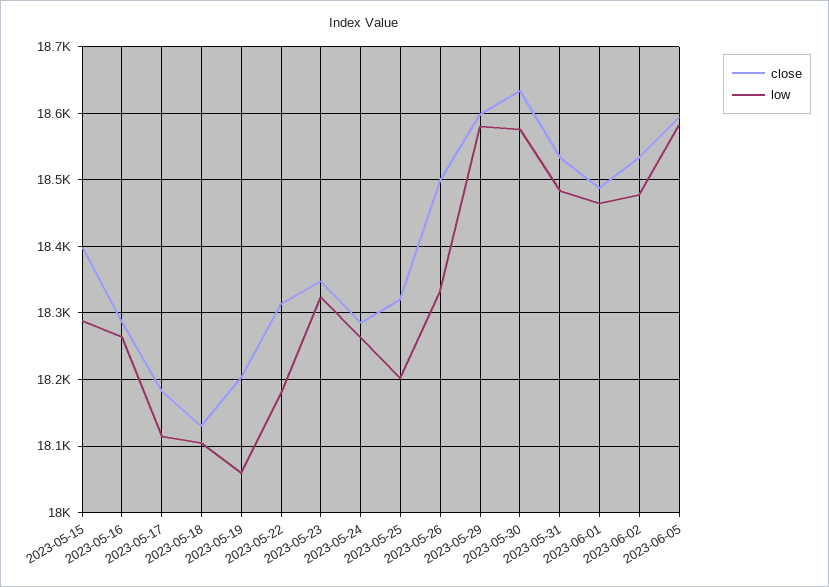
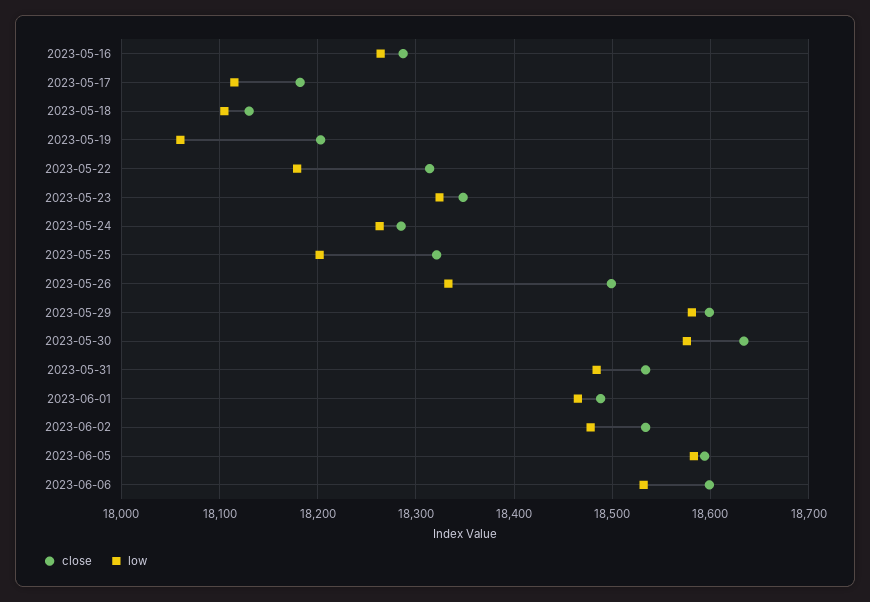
close, 2023-05-15: 18400 -> none
low, 2023-05-15: 18290 -> none
close, 2023-06-06: none -> 18600
low, 2023-06-06: none -> 18530

